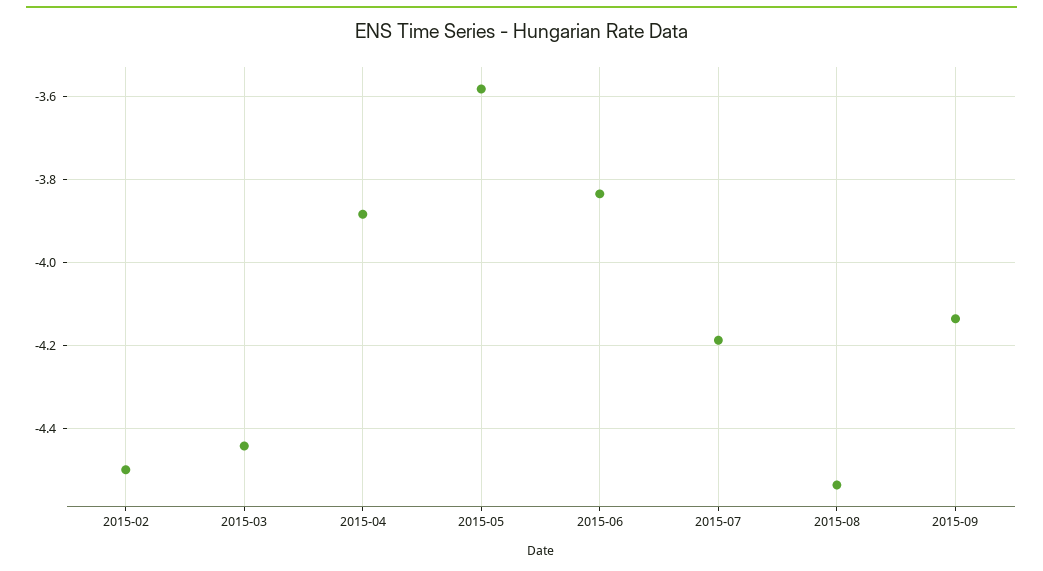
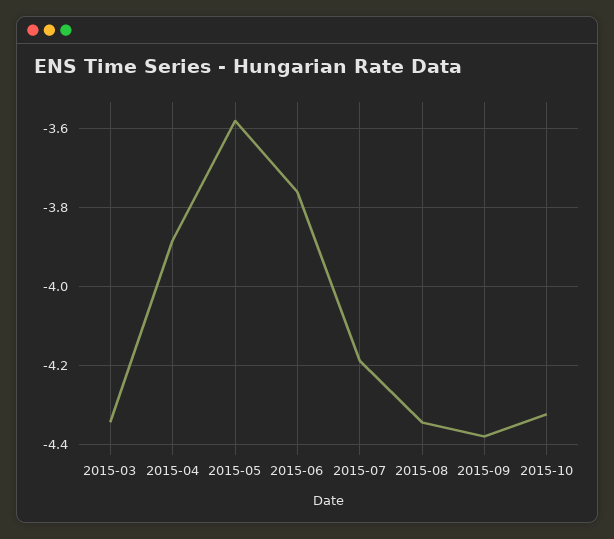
2015-02: -4.5 -> none
2015-03: -4.44 -> -4.34
2015-06: -3.84 -> -3.76
2015-08: -4.54 -> -4.34
2015-09: -4.14 -> -4.38
2015-10: none -> -4.32

